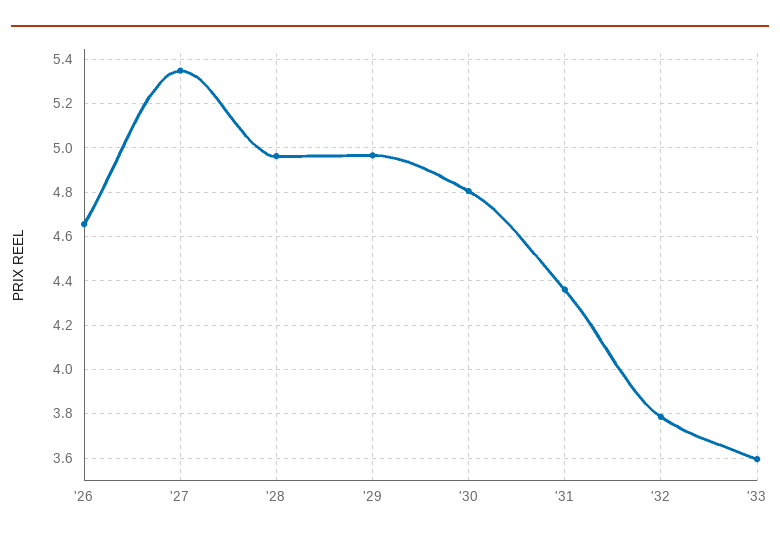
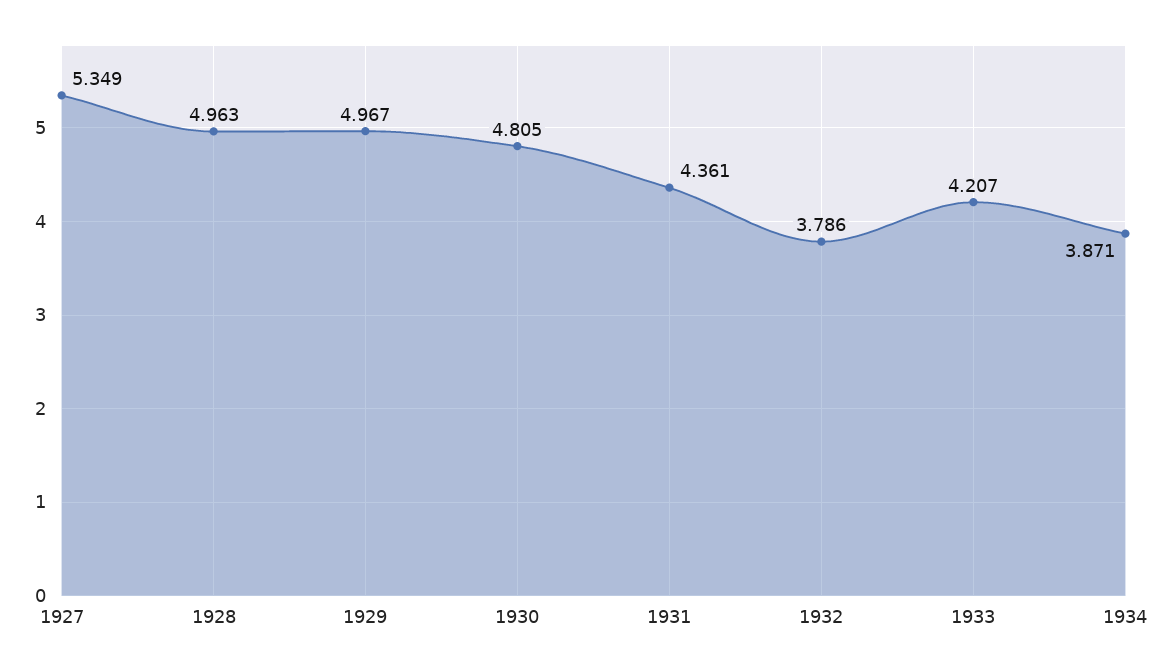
'26: 4.65 -> none
'33: 3.6 -> 4.207
1934: none -> 3.871

